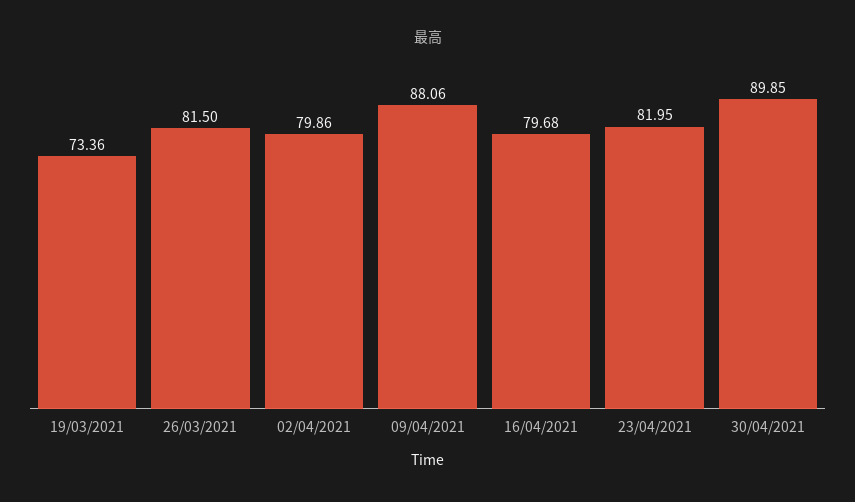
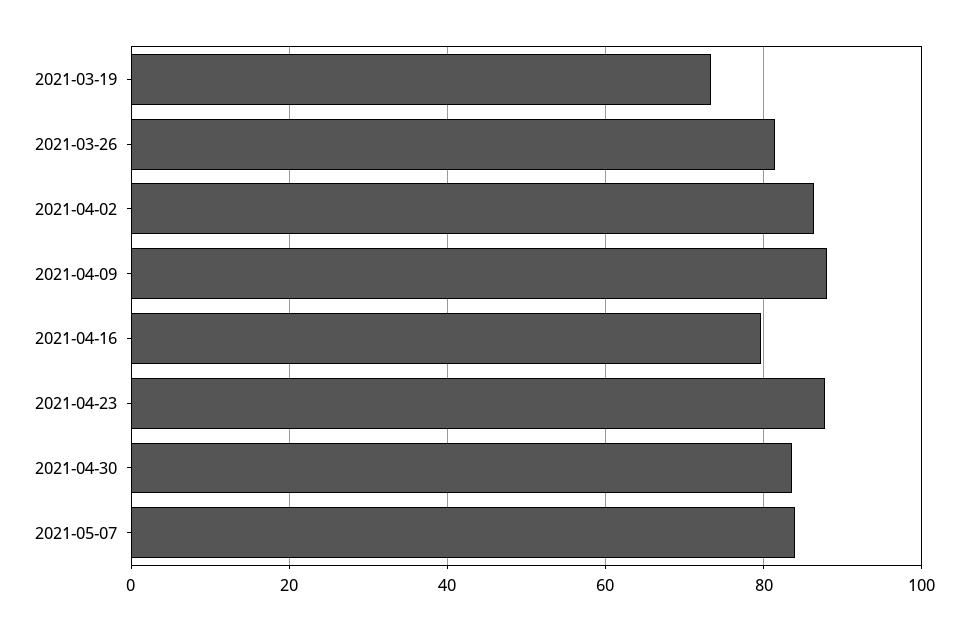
02/04/2021: 79.86 -> 86
23/04/2021: 81.95 -> 88
30/04/2021: 89.85 -> 84
2021-05-07: none -> 84

